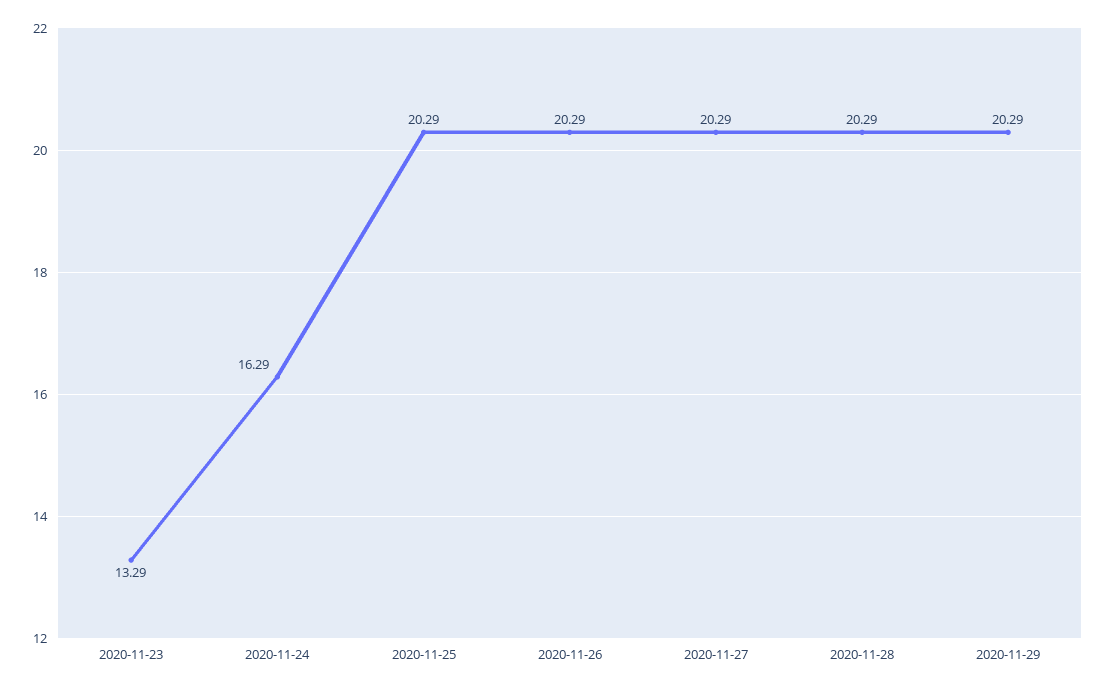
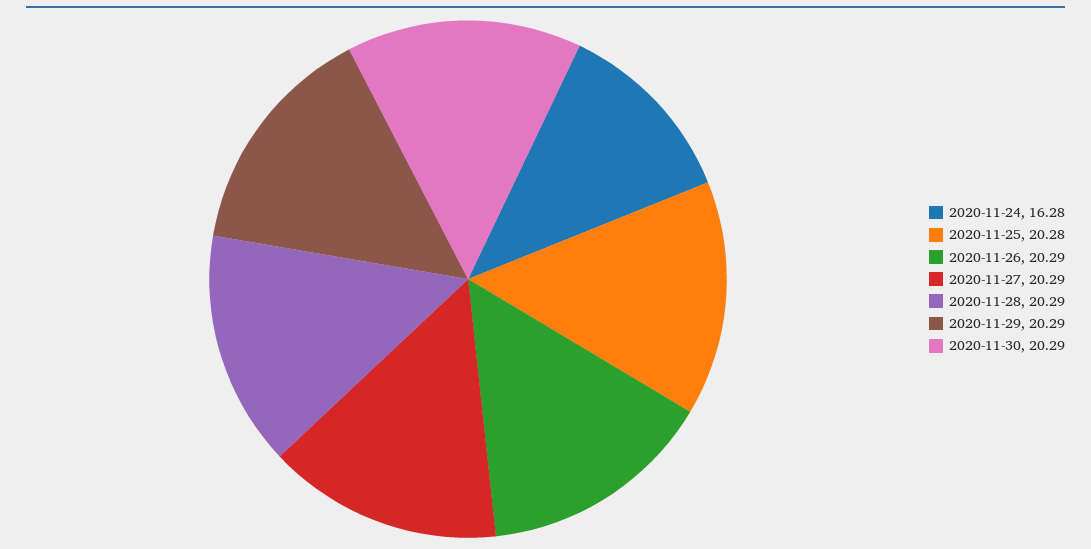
2020-11-23: 13.29 -> none
2020-11-24: 16.29 -> 16.28
2020-11-25: 20.29 -> 20.28
2020-11-30: none -> 20.29

